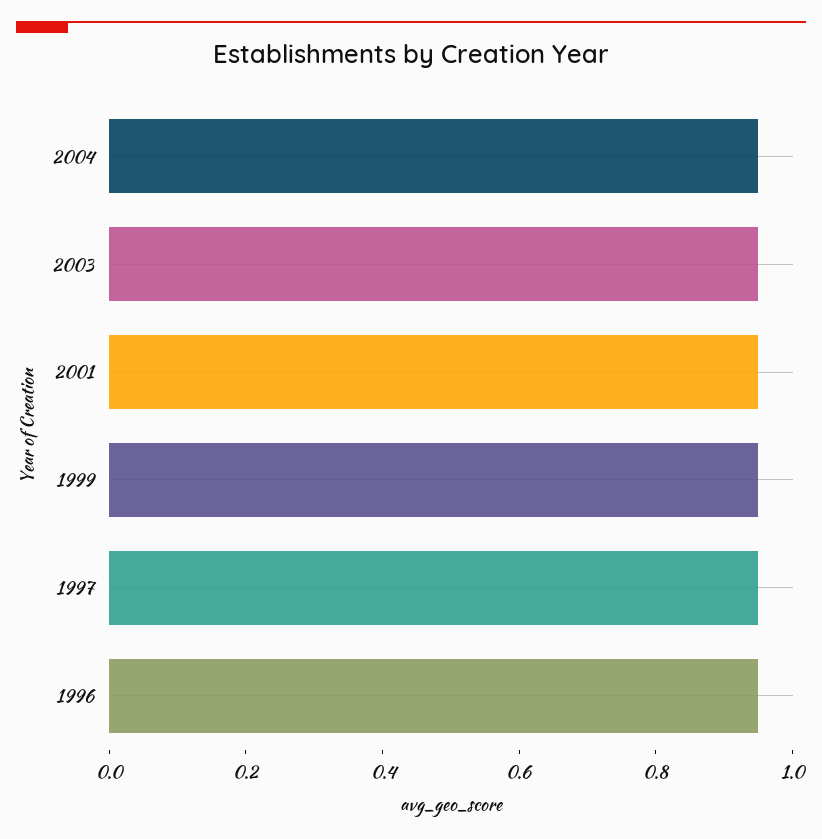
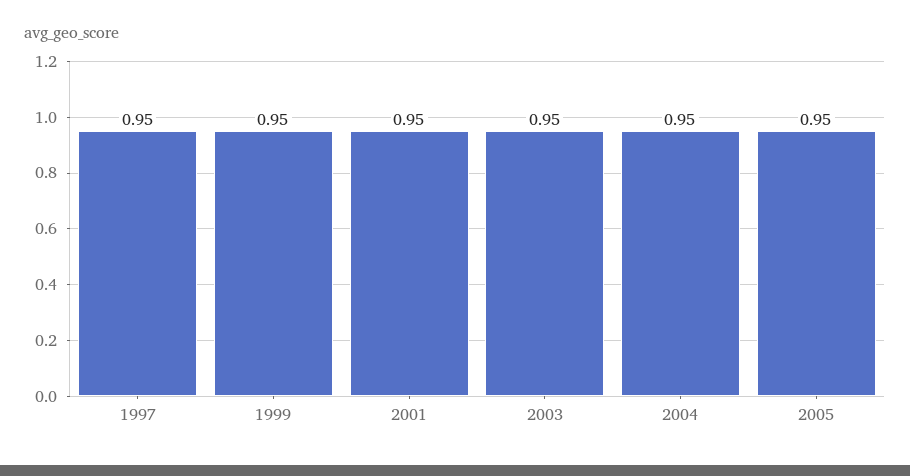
1996: 0.95 -> none
2005: none -> 0.95

